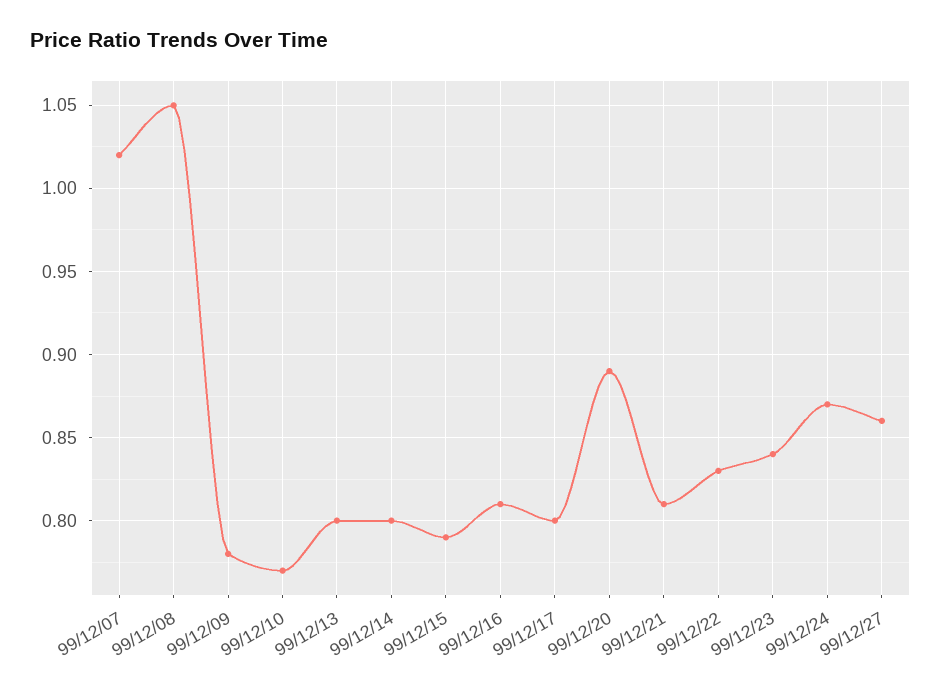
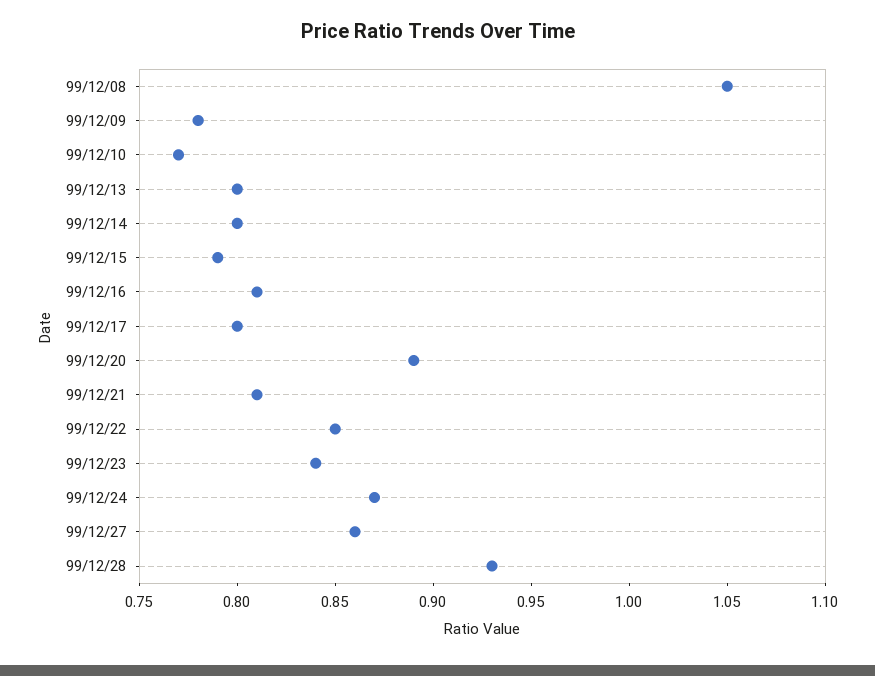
99/12/07: 1.02 -> none
99/12/22: 0.83 -> 0.85
99/12/28: none -> 0.93

